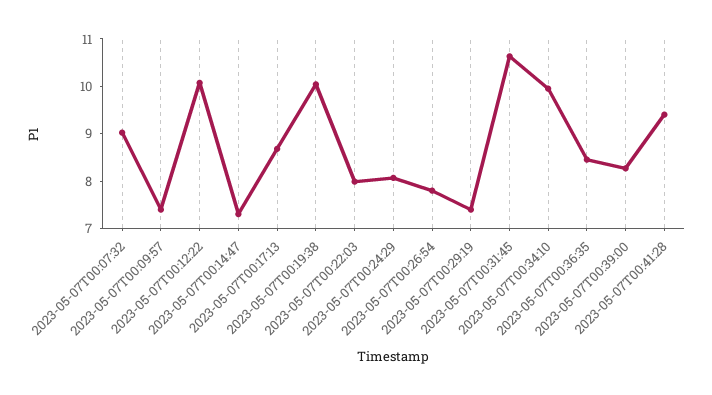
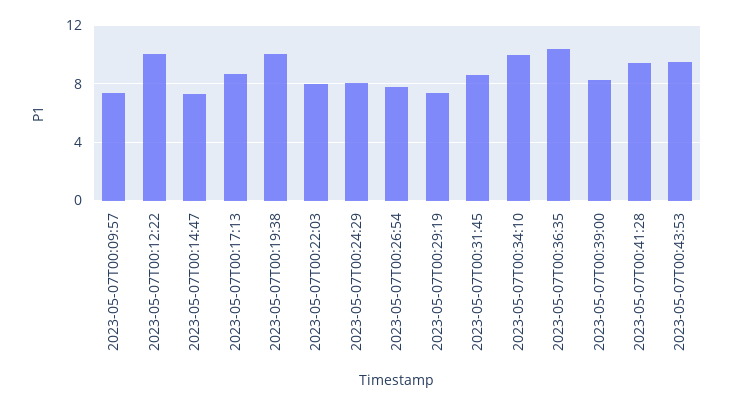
2023-05-07T00:07:32: 9 -> none
2023-05-07T00:31:45: 10.6 -> 8.5
2023-05-07T00:36:35: 8.4 -> 10.5
2023-05-07T00:43:53: none -> 9.5

